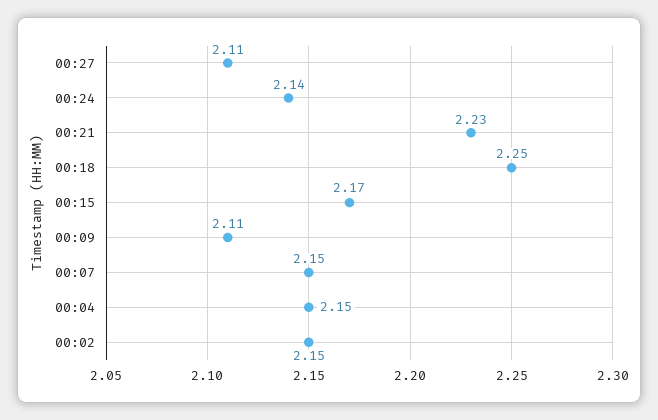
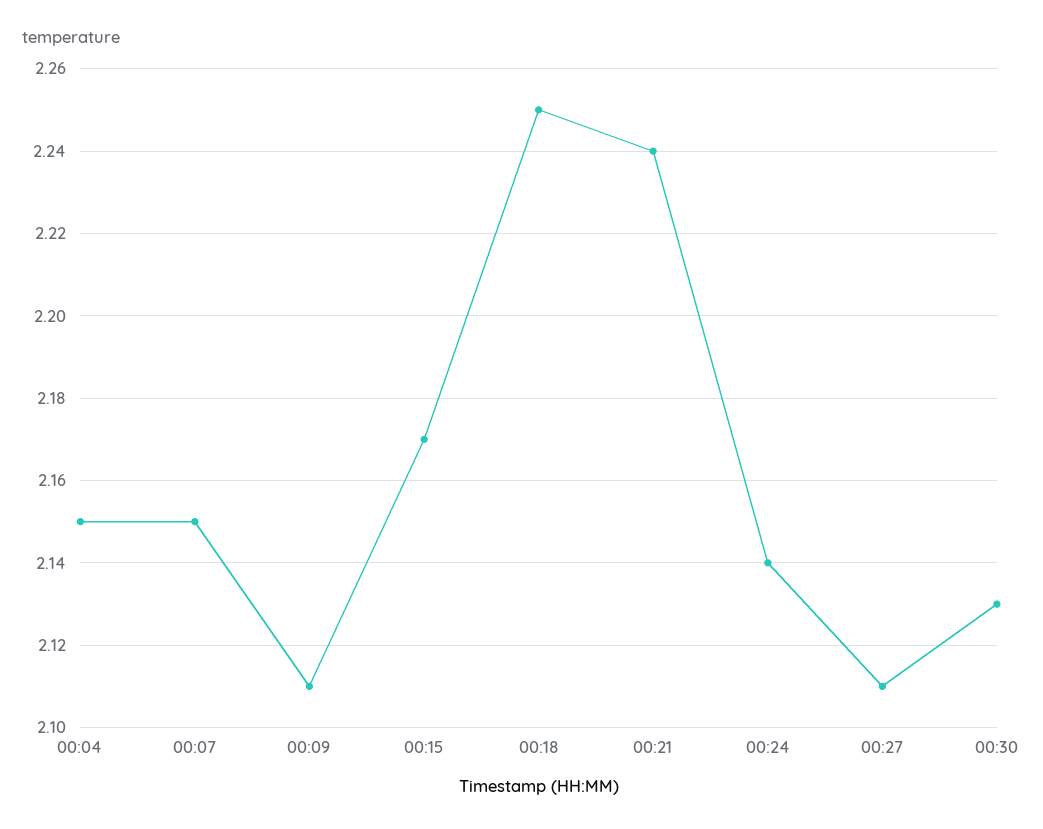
00:21: 2.23 -> 2.24
00:02: 2.15 -> none
00:30: none -> 2.13

